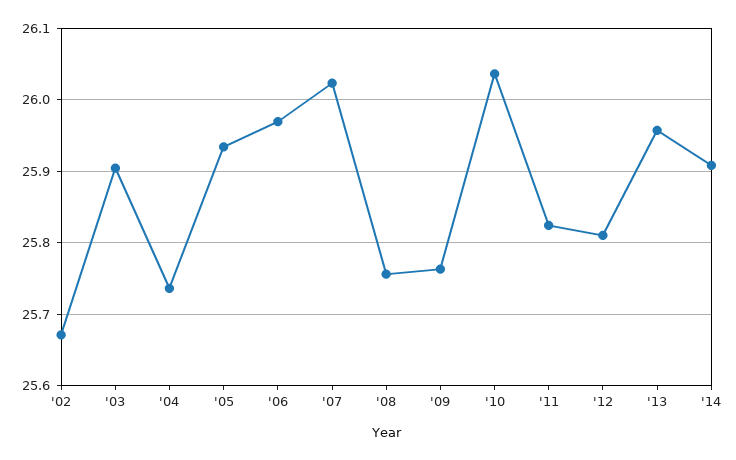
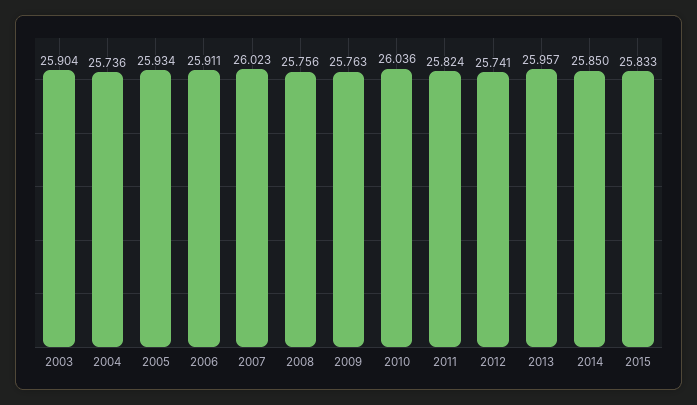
'02: 25.67 -> none
'06: 25.97 -> 25.911
'12: 25.81 -> 25.741
'14: 25.91 -> 25.85
2015: none -> 25.833

